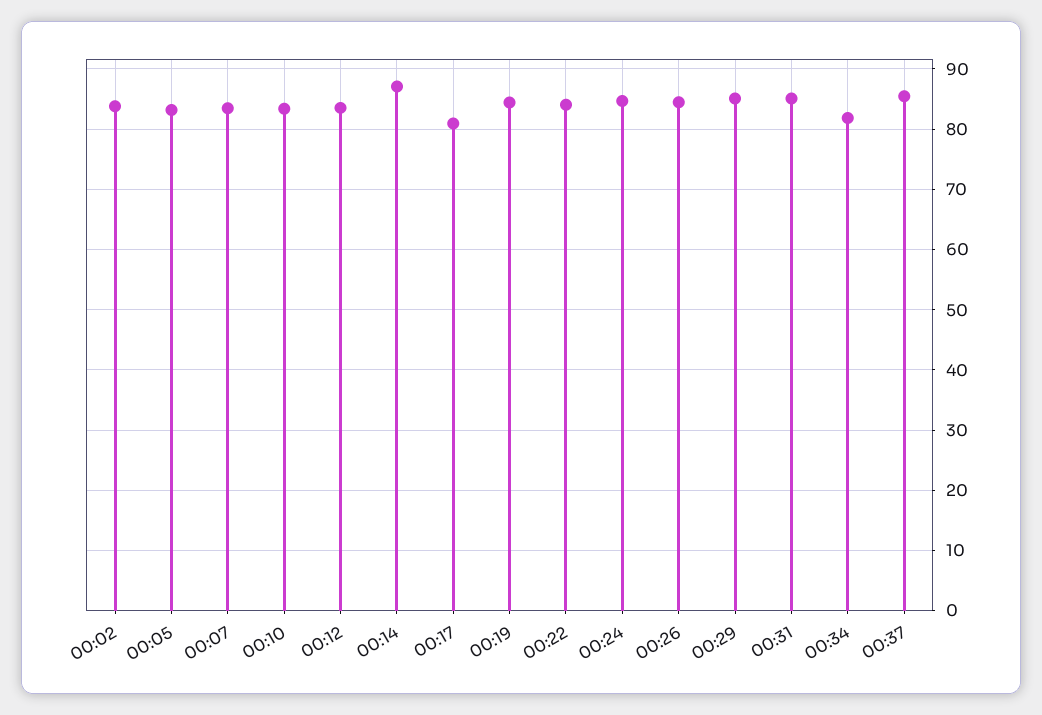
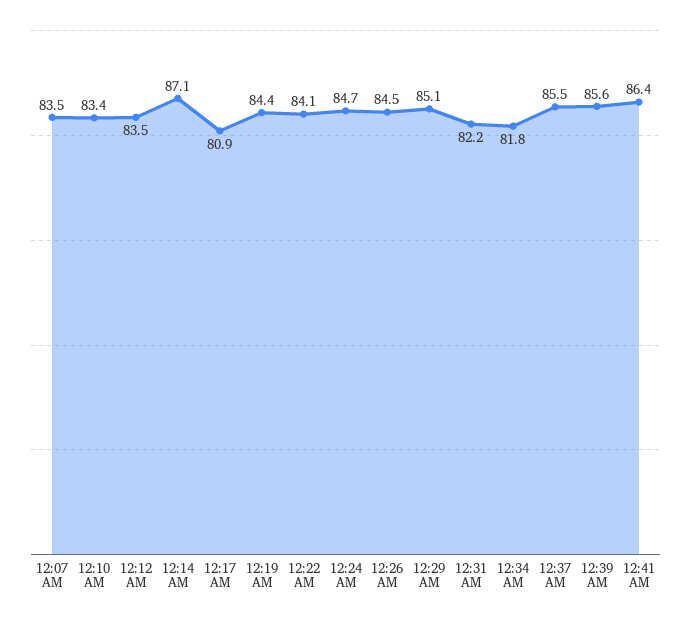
00:02: 84 -> none
00:05: 83 -> none
00:31: 85 -> 82.2
12:39 AM: none -> 85.6
12:41 AM: none -> 86.4

